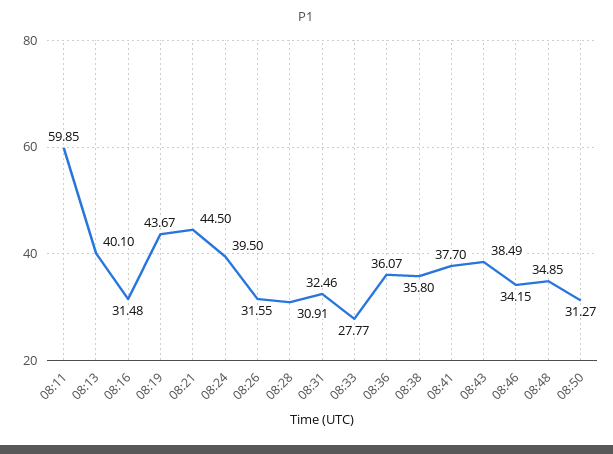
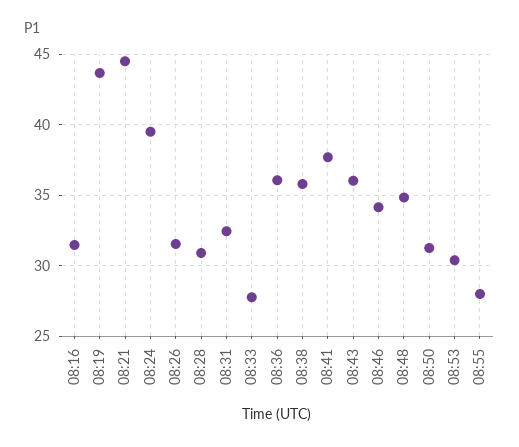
08:11: 59.85 -> none
08:13: 40.1 -> none
08:43: 38.49 -> 36
08:53: none -> 30.5
08:55: none -> 28

